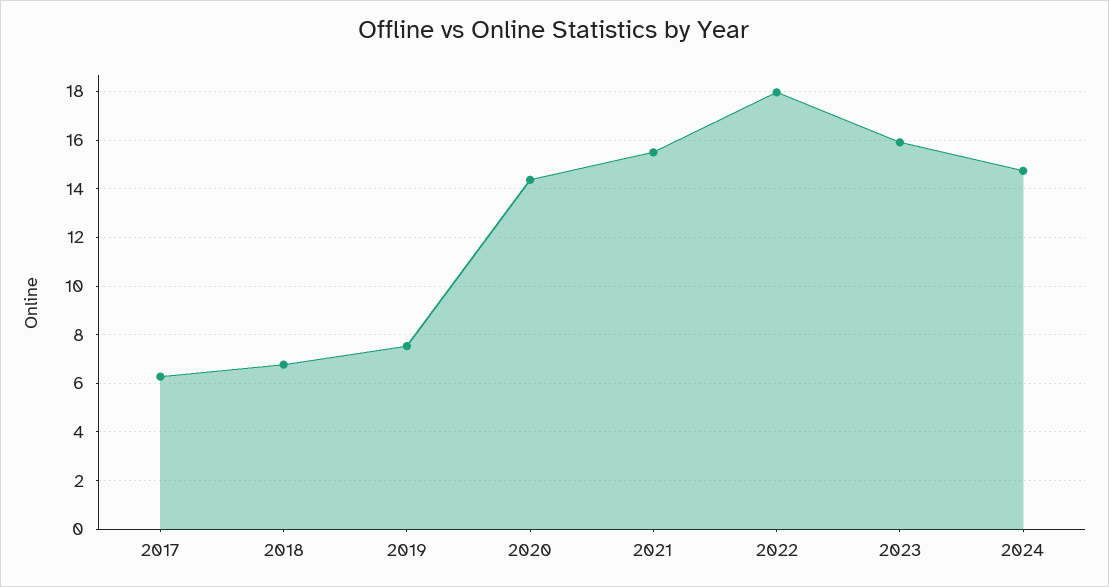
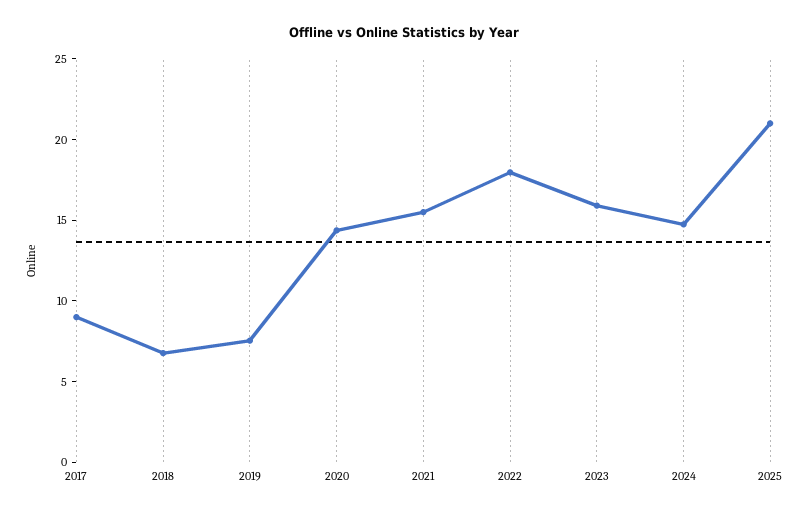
2017: 6.25 -> 9
2025: none -> 21

